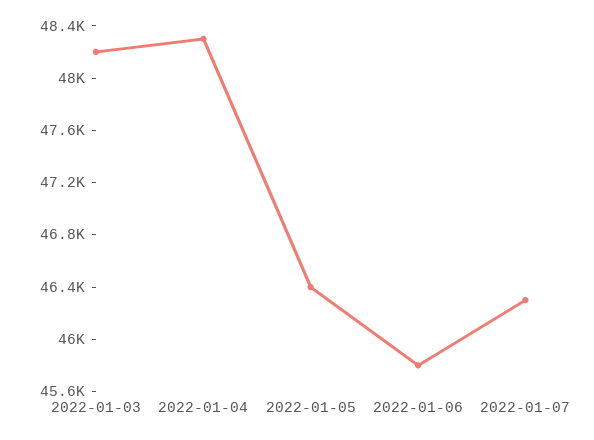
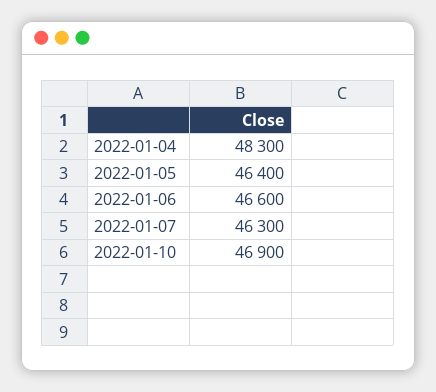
2022-01-03: 48200 -> none
2022-01-06: 45800 -> 46600
2022-01-10: none -> 46900

